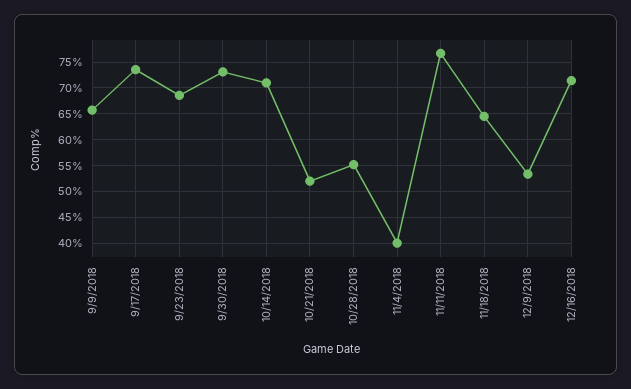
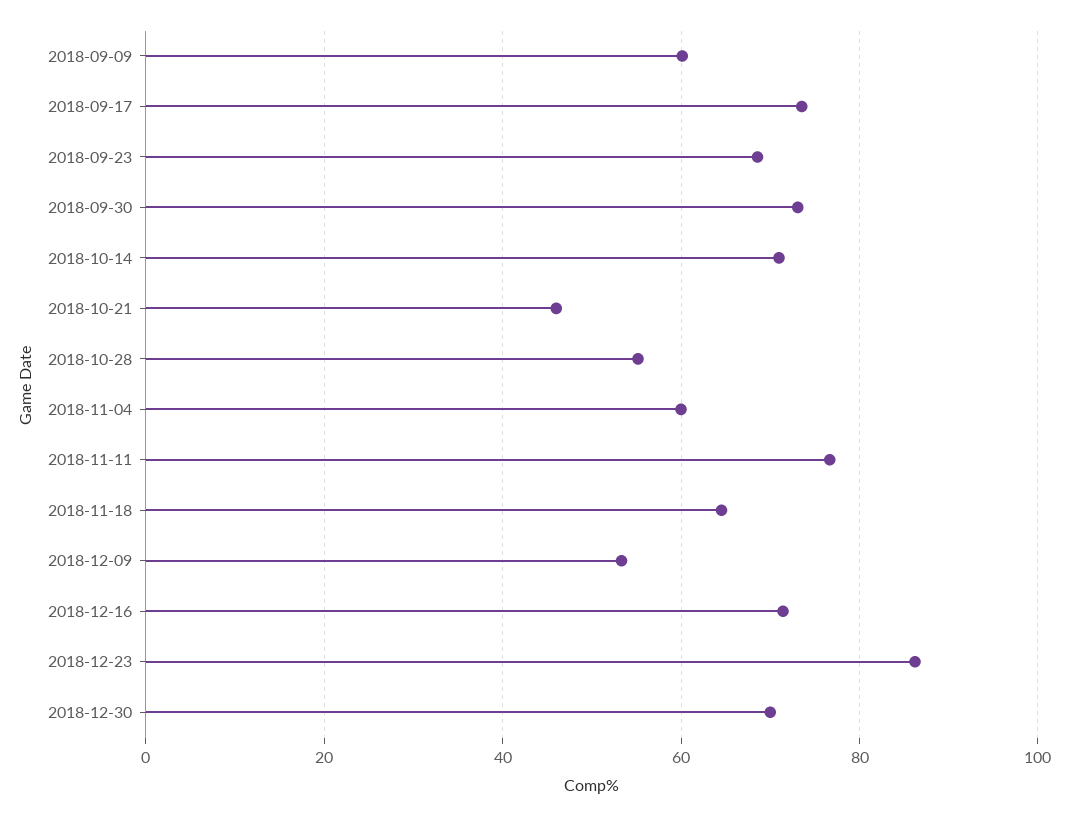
9/9/2018: 65 -> 60
10/21/2018: 52.5 -> 46
11/4/2018: 40 -> 60
2018-12-23: none -> 86
2018-12-30: none -> 70

